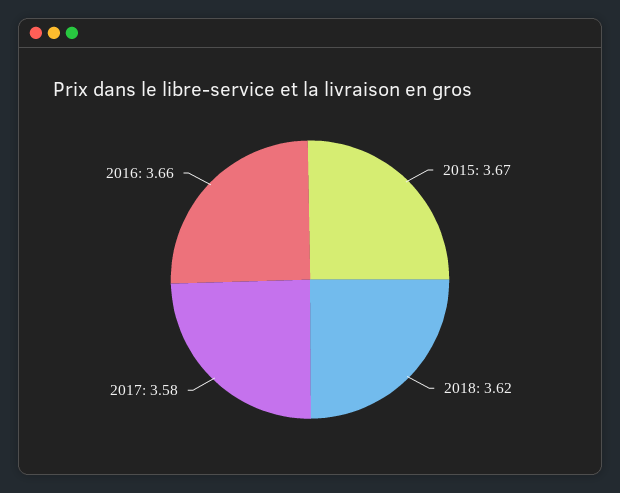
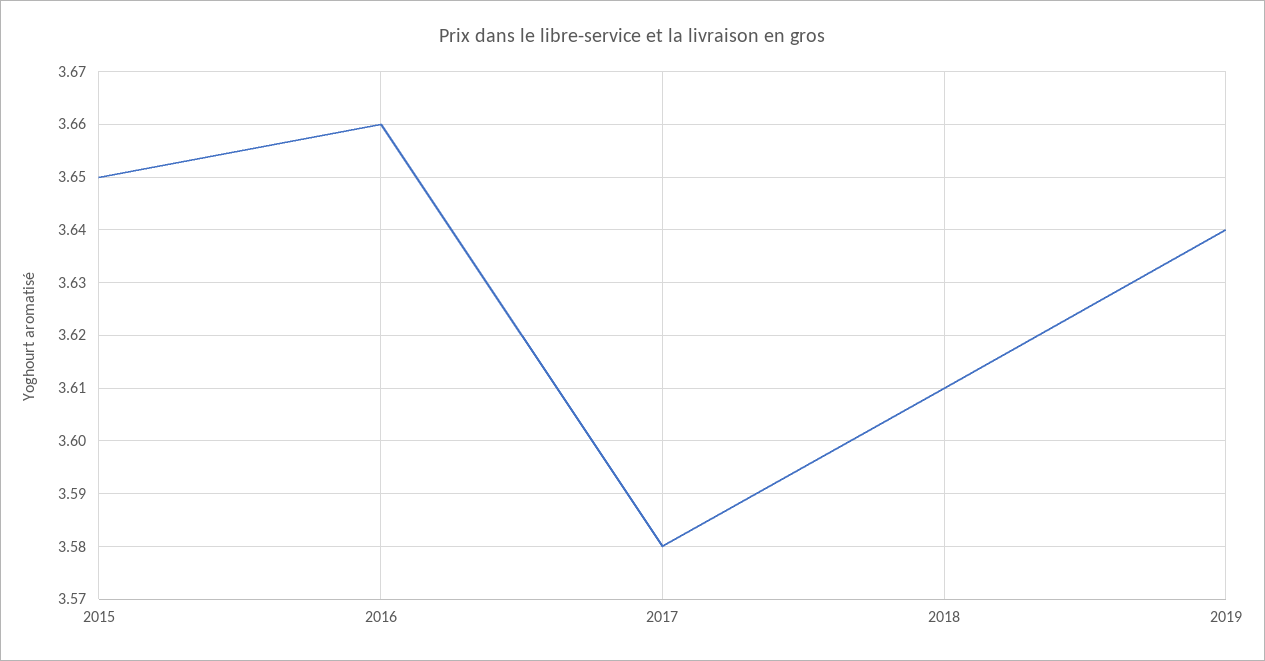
2015: 3.67 -> 3.65
2018: 3.62 -> 3.61
2019: none -> 3.64

